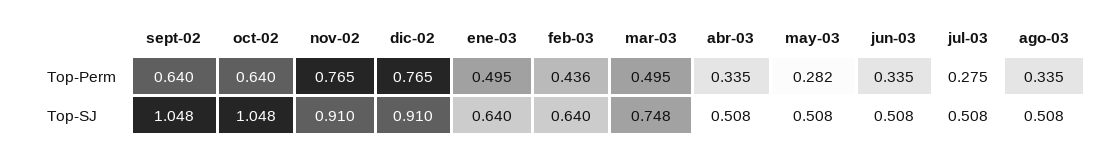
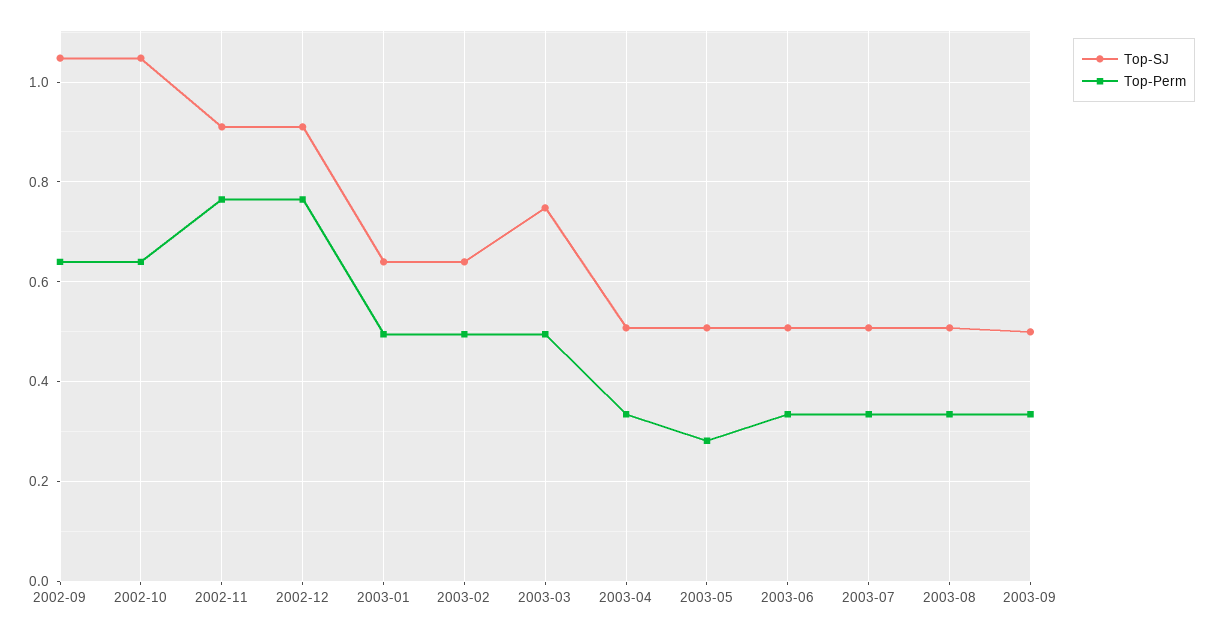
Top-Perm, feb-03: 0.436 -> 0.5
Top-Perm, jul-03: 0.275 -> 0.34
Top-SJ, 2003-09: none -> 0.5
Top-Perm, 2003-09: none -> 0.34

